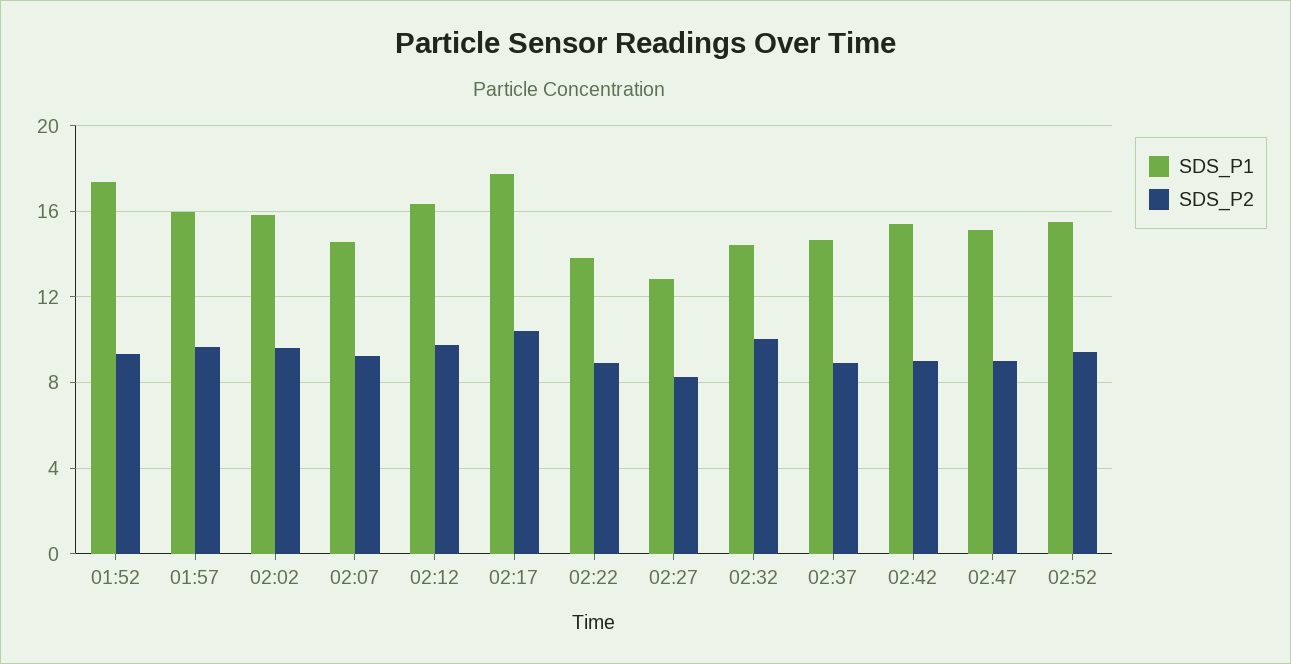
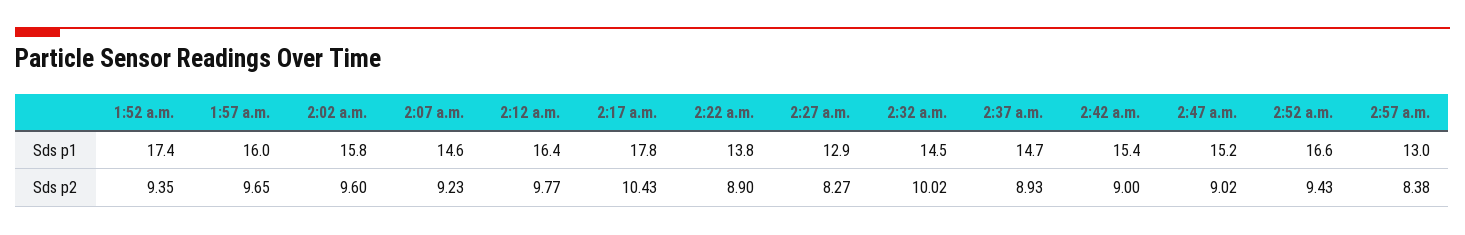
SDS_P1, 02:52: 15.5 -> 16.6
SDS_P1, 2:57 a.m.: none -> 13
SDS_P2, 2:57 a.m.: none -> 8.38

